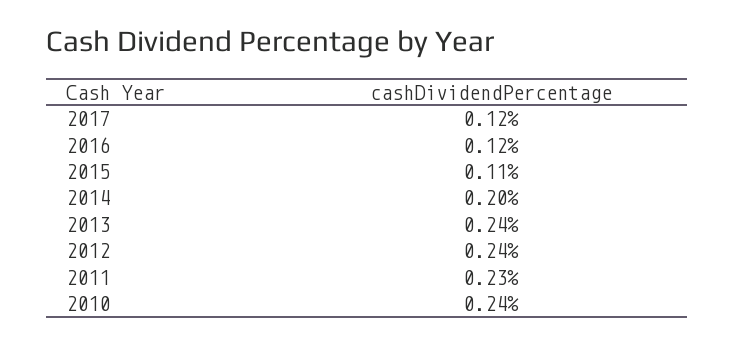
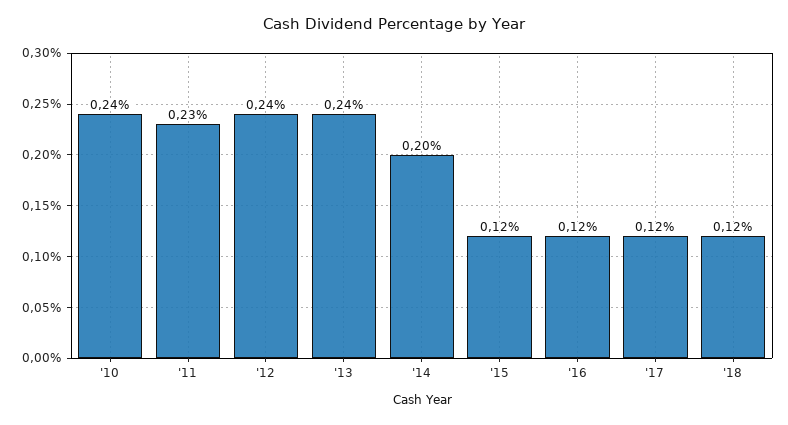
2015: 0.11 -> 0.12
'18: none -> 0.12

